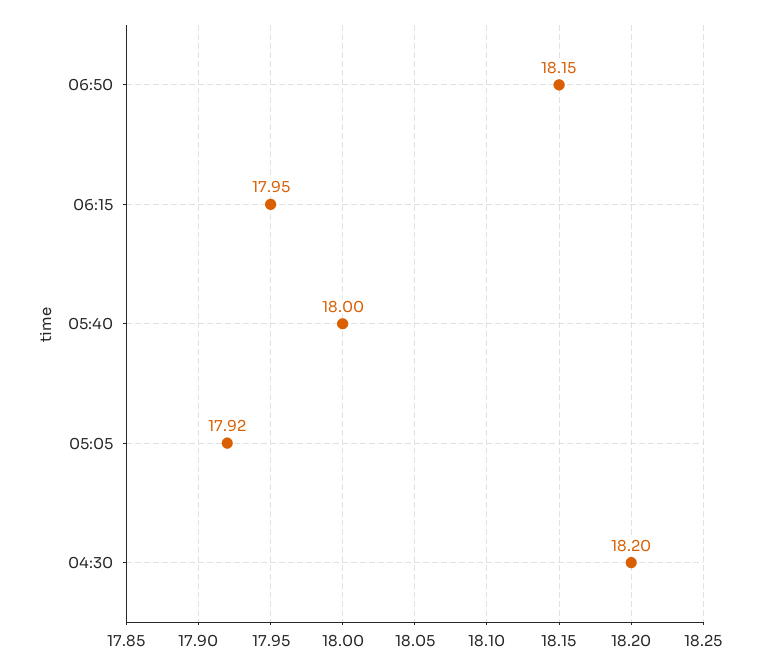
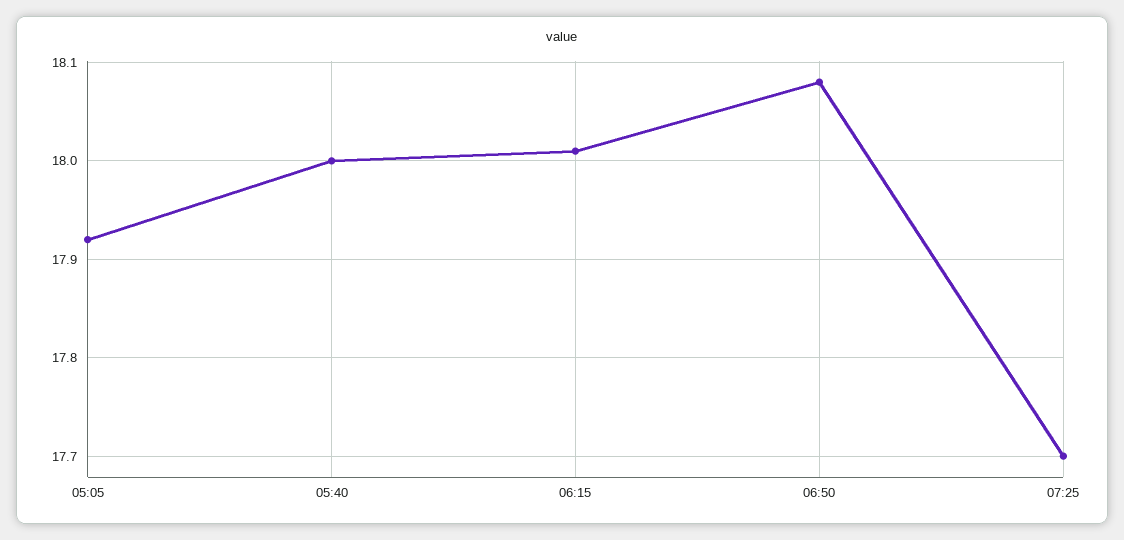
06:50: 18.15 -> 18.08
06:15: 17.95 -> 18.01
04:30: 18.2 -> none
07:25: none -> 17.7

